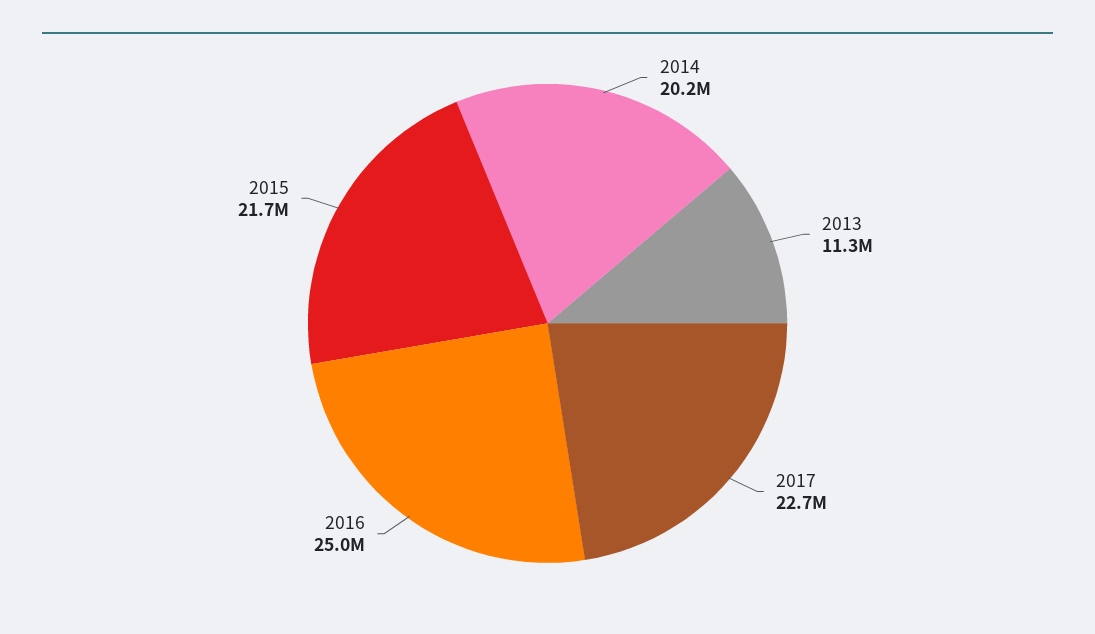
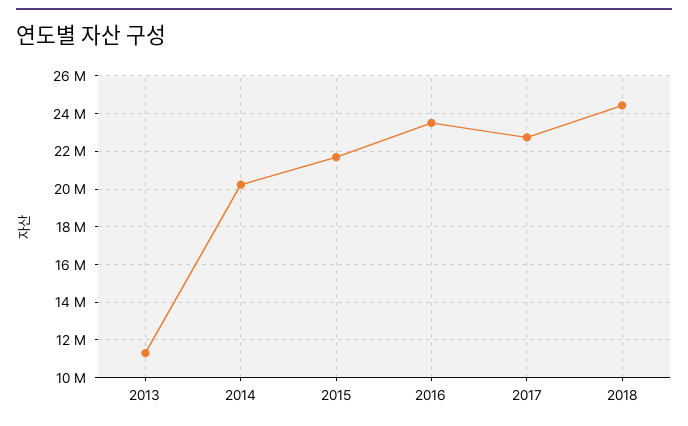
2016: 25000000 -> 23500000
2018: none -> 24500000

